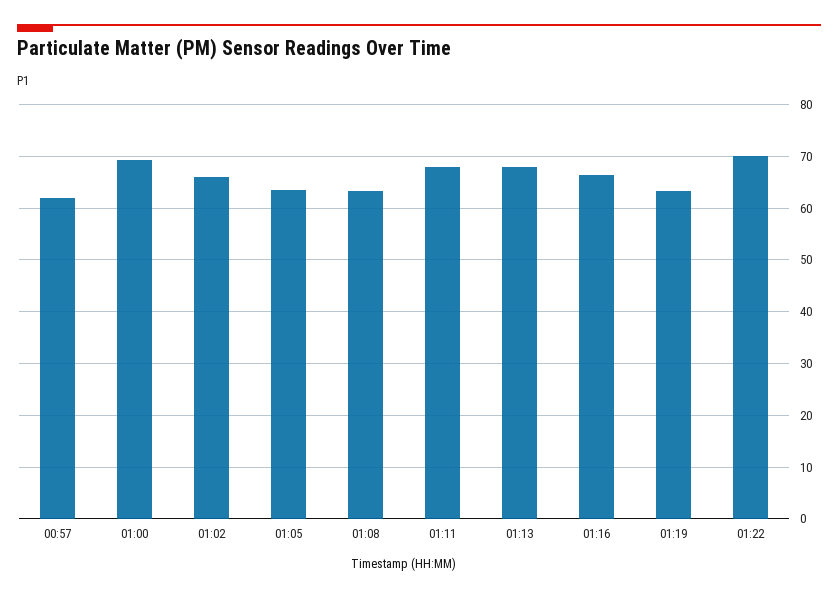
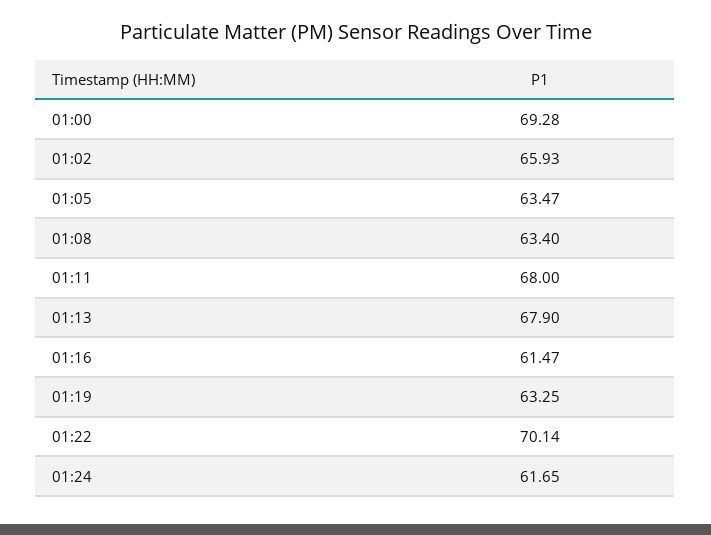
00:57: 62 -> none
01:16: 66 -> 61.47
01:24: none -> 61.65

